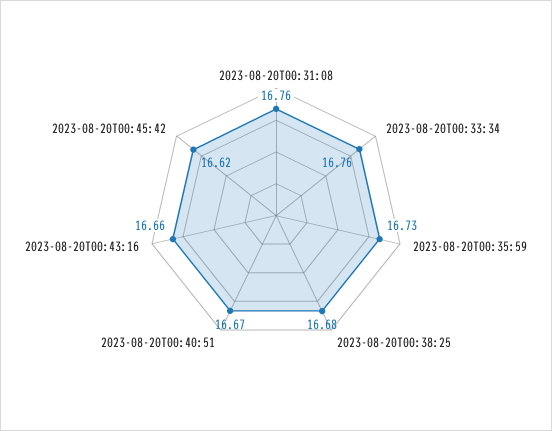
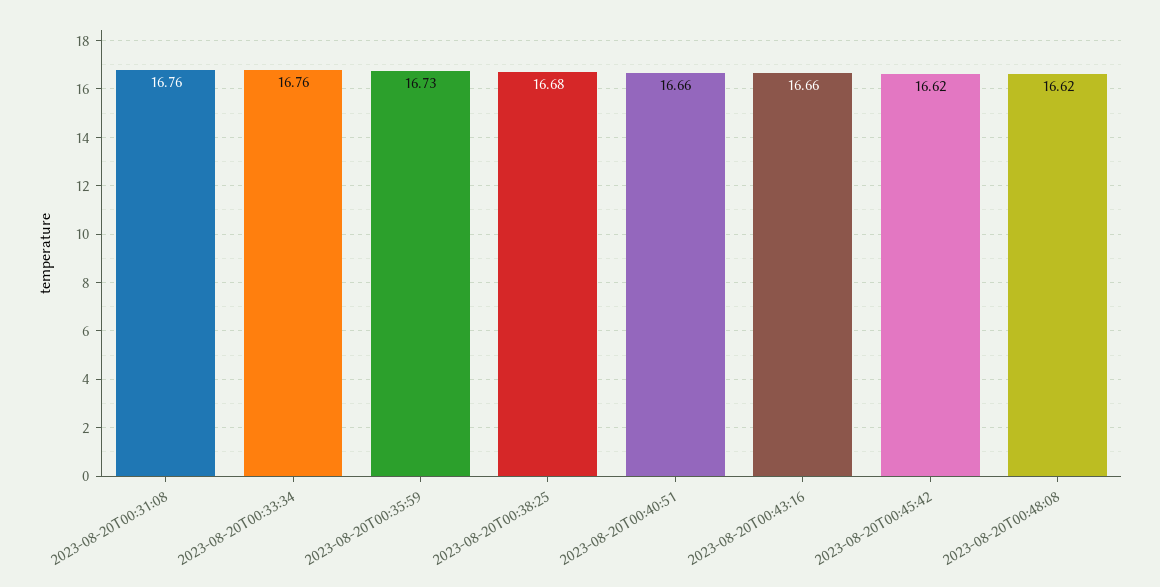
2023-08-20T00:40:51: 16.67 -> 16.66
2023-08-20T00:48:08: none -> 16.62

